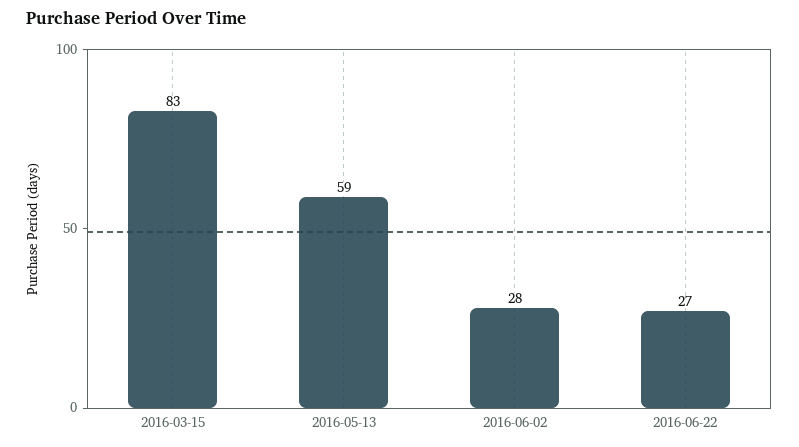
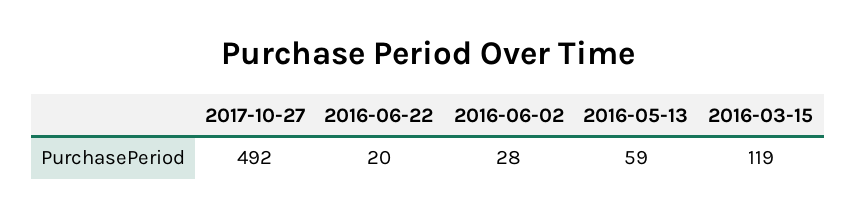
2016-03-15: 83 -> 119
2016-06-22: 27 -> 20
2017-10-27: none -> 492

